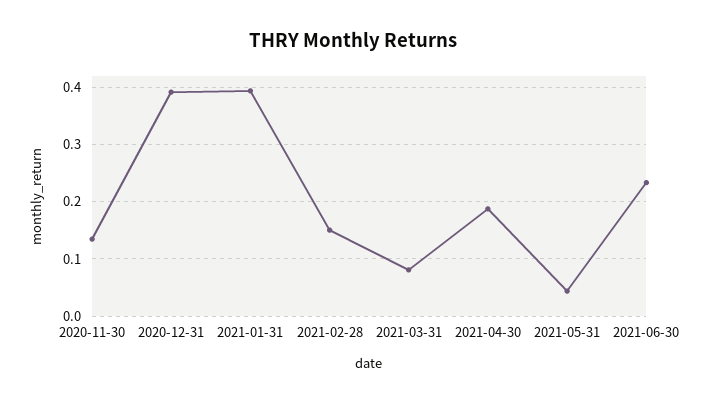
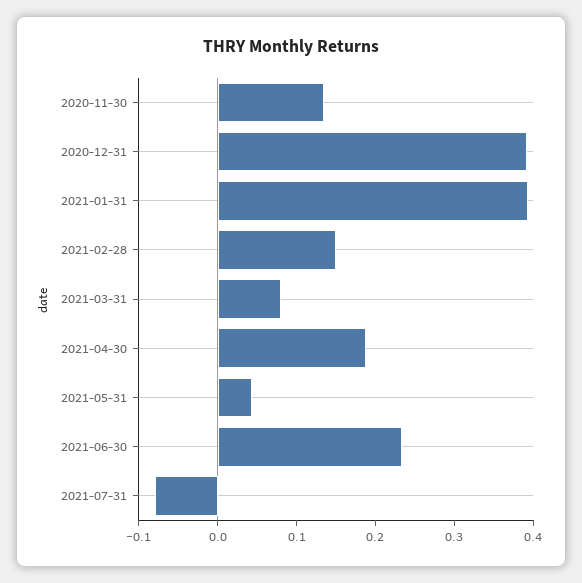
2021-07-31: none -> -0.08

